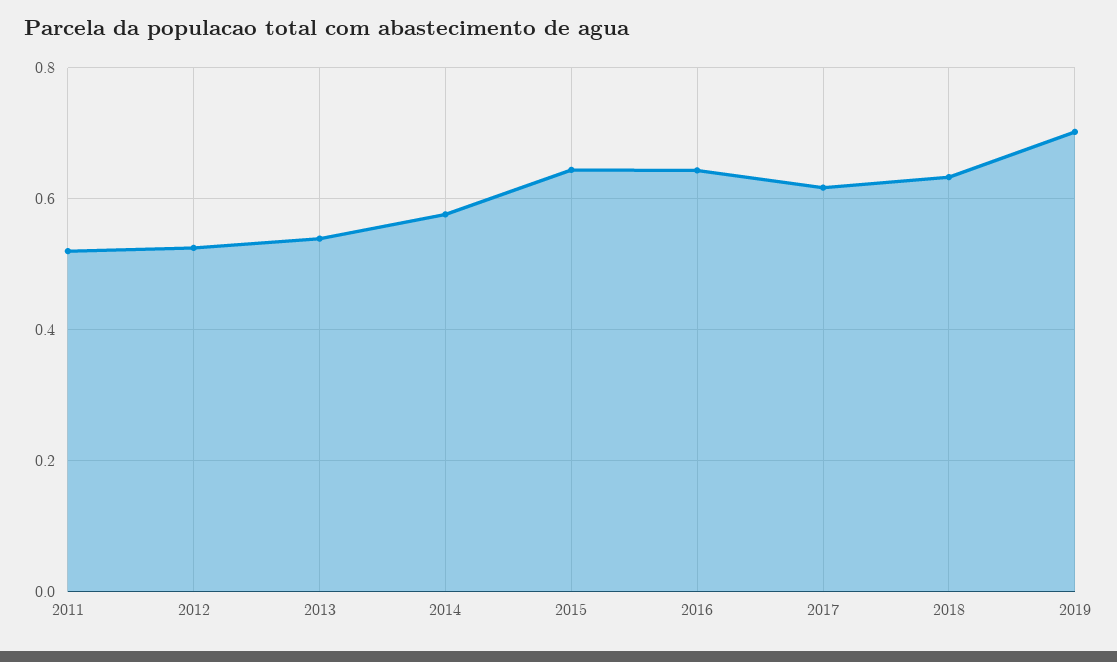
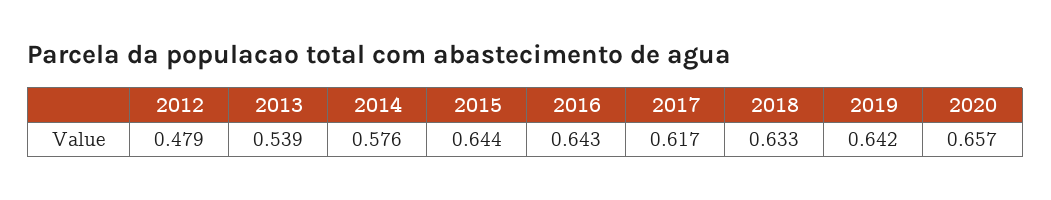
2011: 0.52 -> none
2012: 0.52 -> 0.479
2019: 0.7 -> 0.642
2020: none -> 0.657

